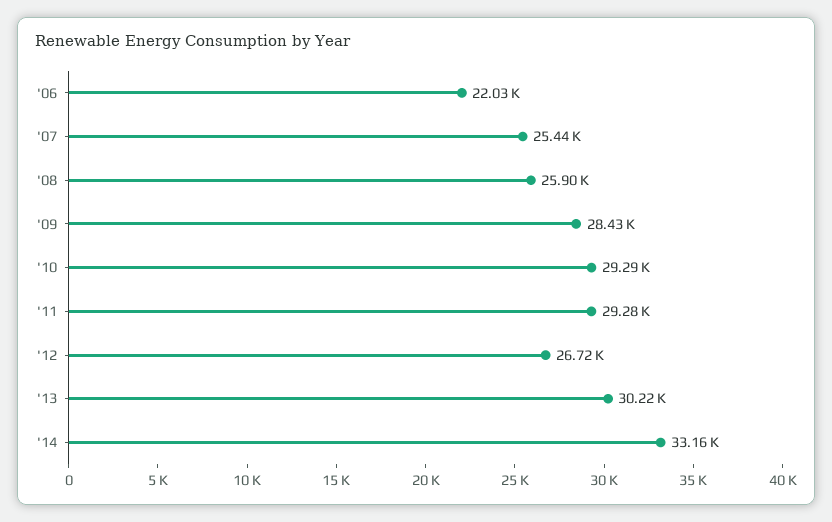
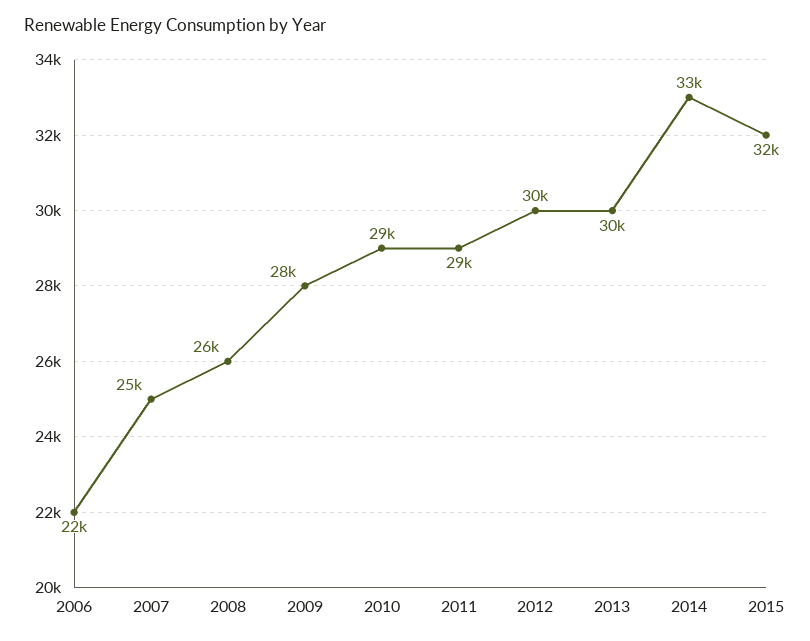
'12: 26720 -> 30000
2015: none -> 32000

